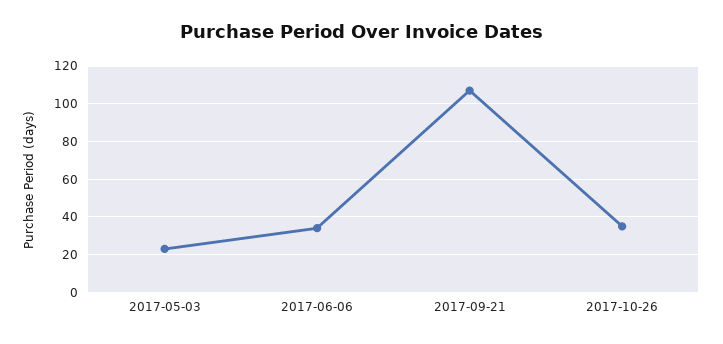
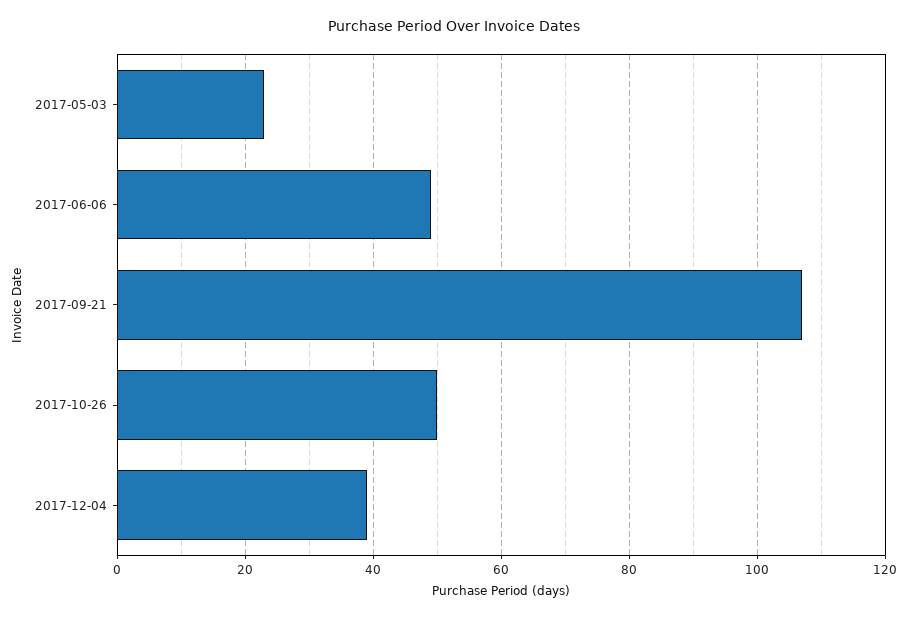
2017-06-06: 35 -> 50
2017-10-26: 35 -> 50
2017-12-04: none -> 40

